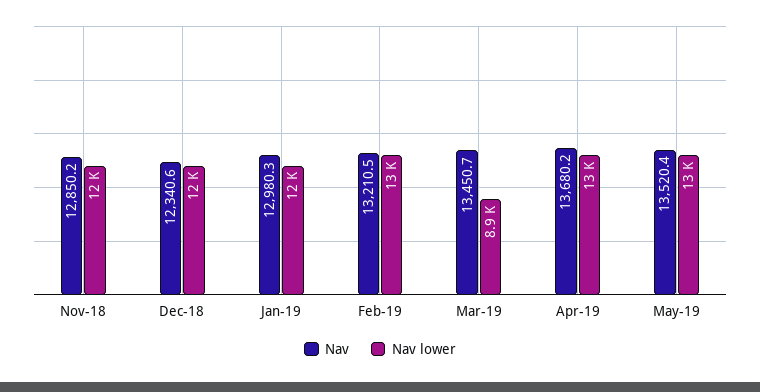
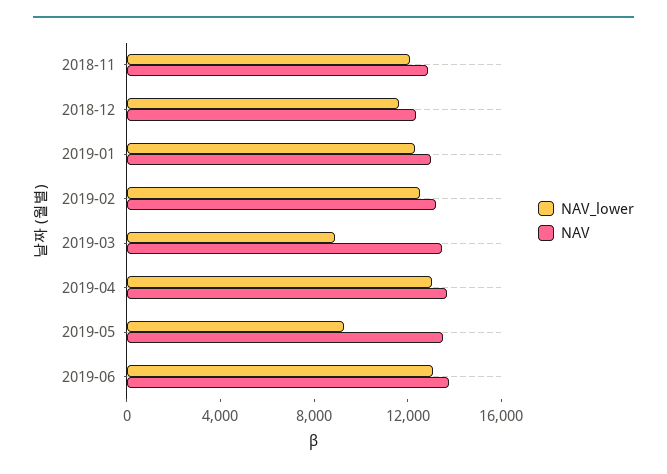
Nav lower, May-19: 13000 -> 9000
Nav lower, 2019-06: none -> 13000
Nav, 2019-06: none -> 14000

